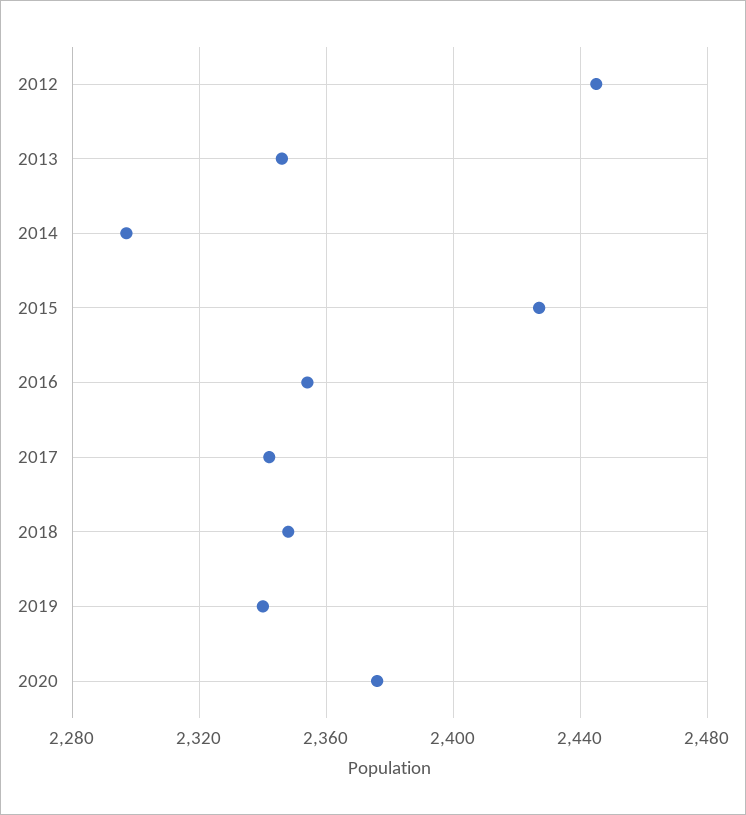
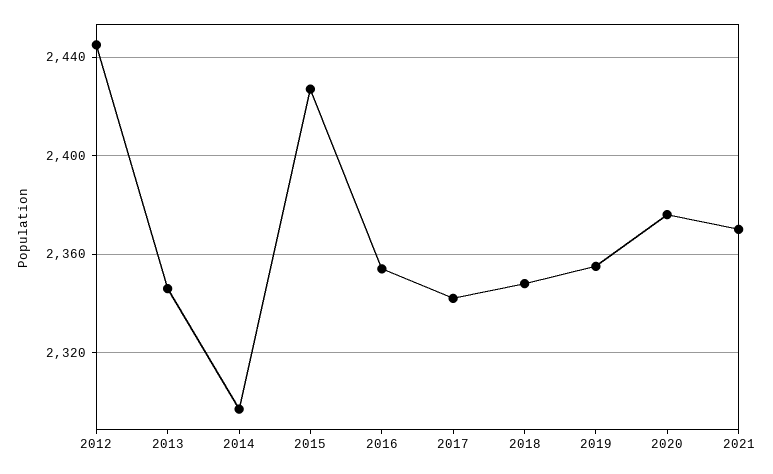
2019: 2340 -> 2355
2021: none -> 2370

